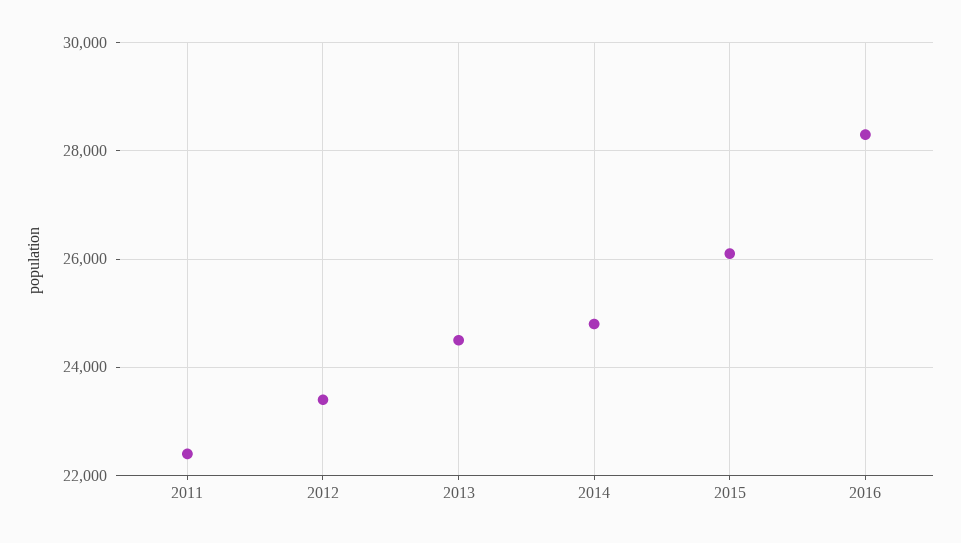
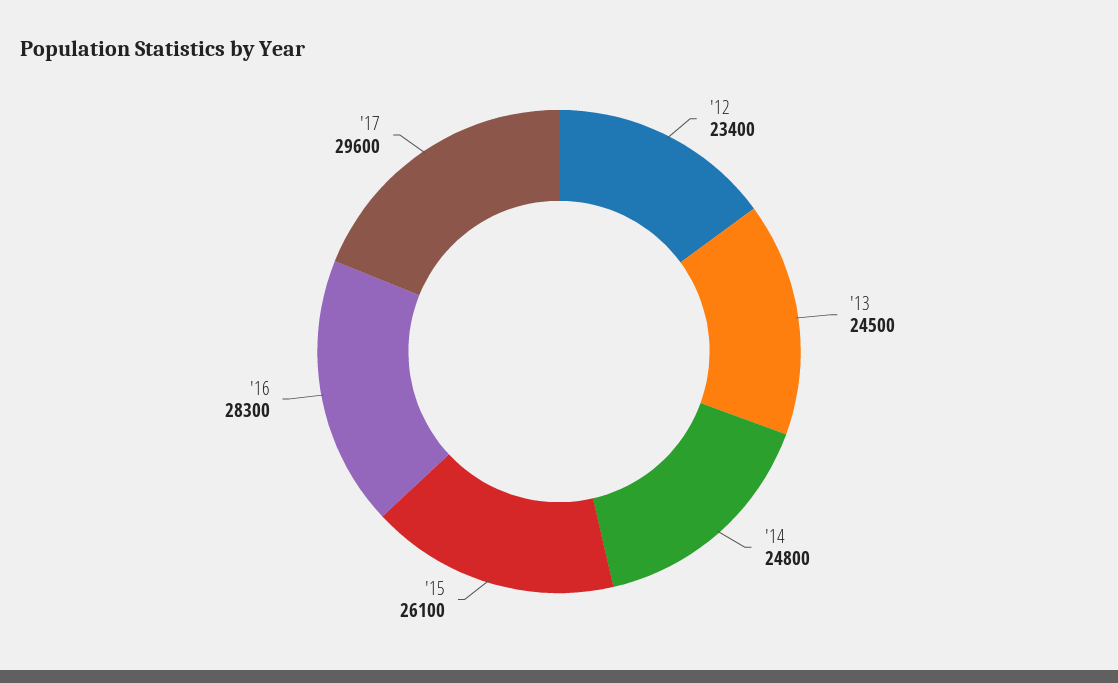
2011: 22400 -> none
'17: none -> 29600

